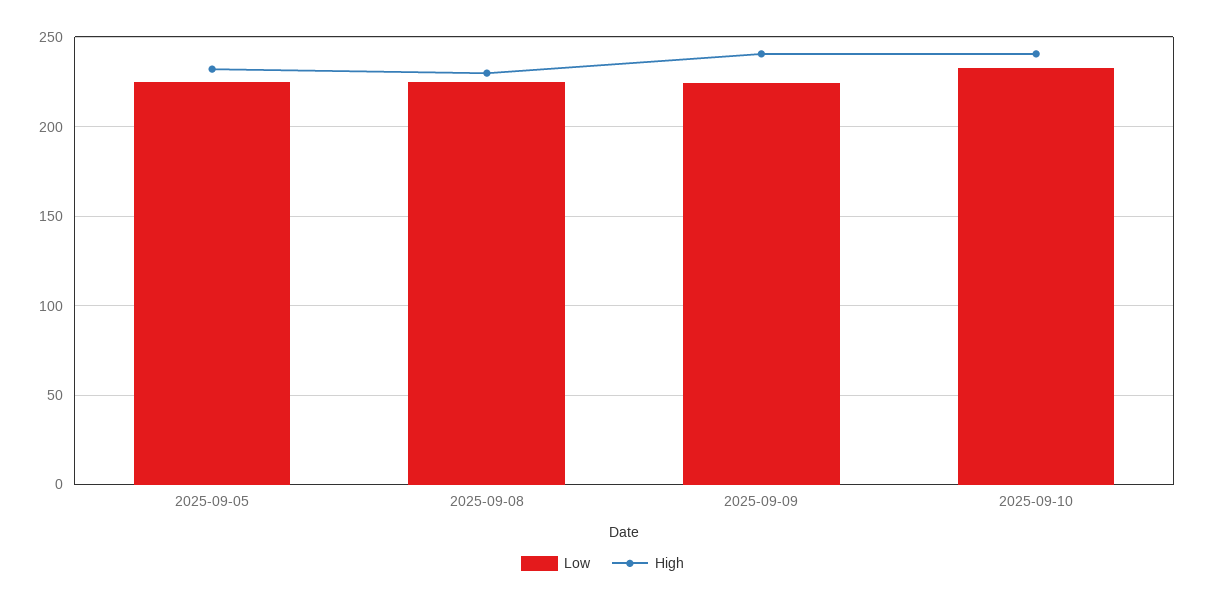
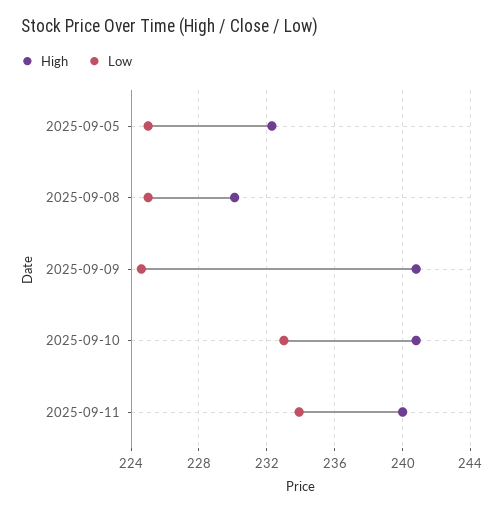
High, 2025-09-11: none -> 240
Low, 2025-09-11: none -> 234

